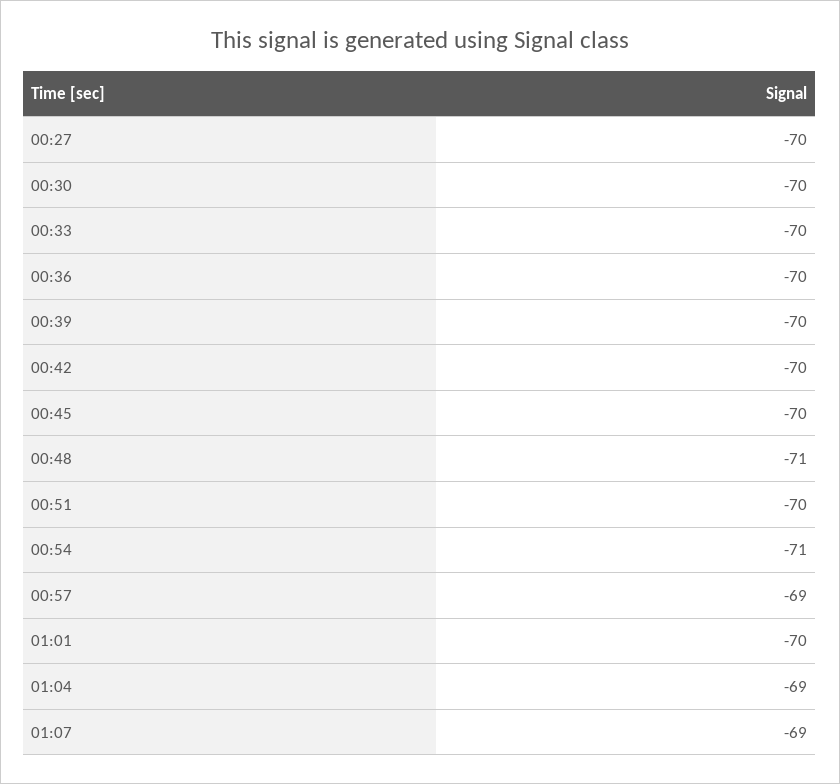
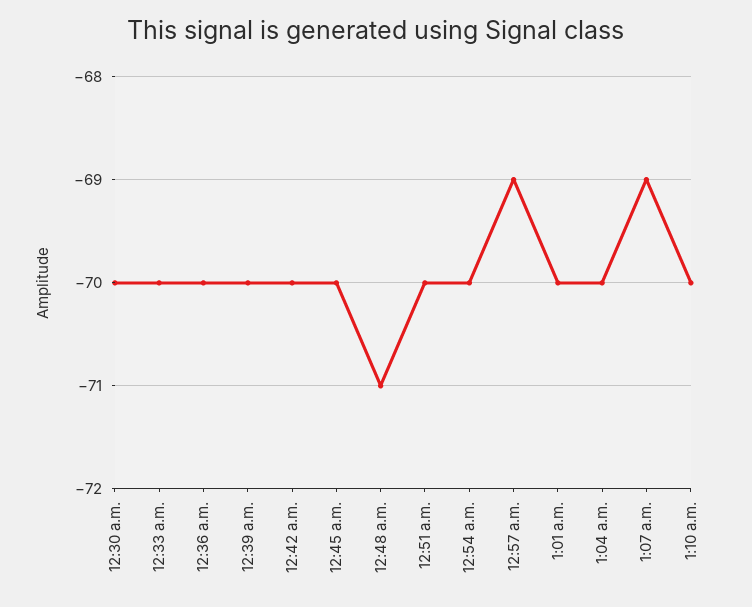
00:27: -70 -> none
00:54: -71 -> -70
01:04: -69 -> -70
1:10 a.m.: none -> -70

